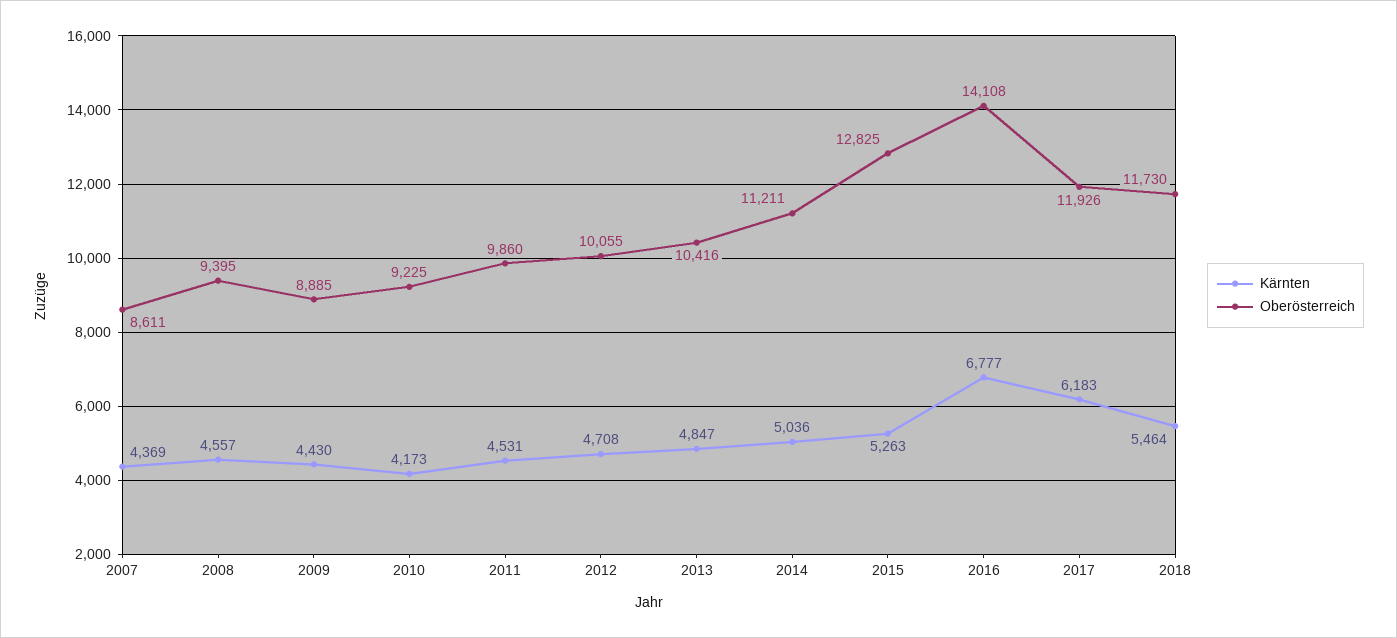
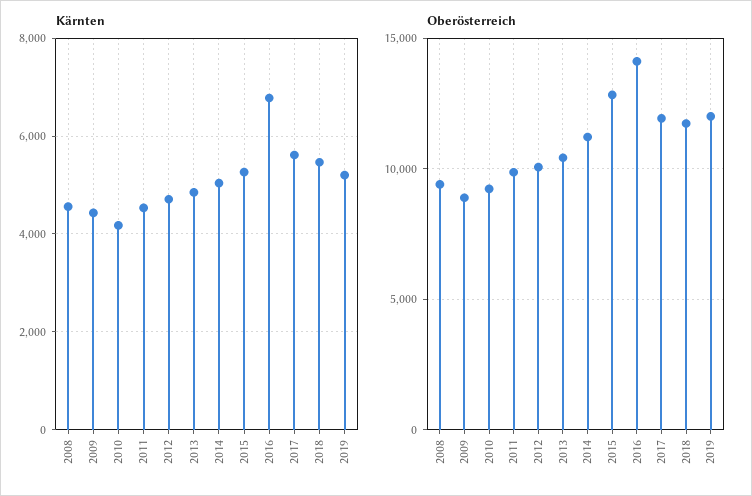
Kärnten, 2007: 4369 -> none
Oberösterreich, 2007: 8611 -> none
Kärnten, 2017: 6183 -> 5600
Kärnten, 2019: none -> 5200
Oberösterreich, 2019: none -> 12000

